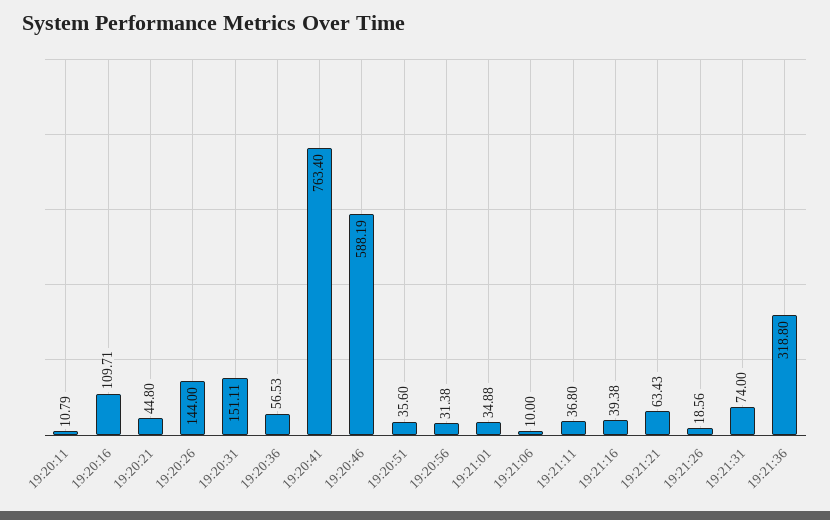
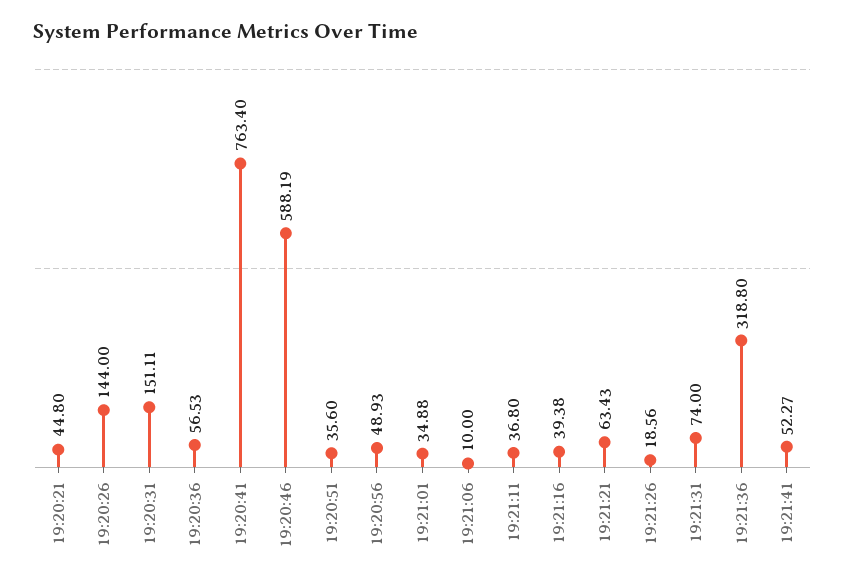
19:20:11: 10.79 -> none
19:20:16: 109.71 -> none
19:20:56: 31.38 -> 48.93
19:21:41: none -> 52.27

